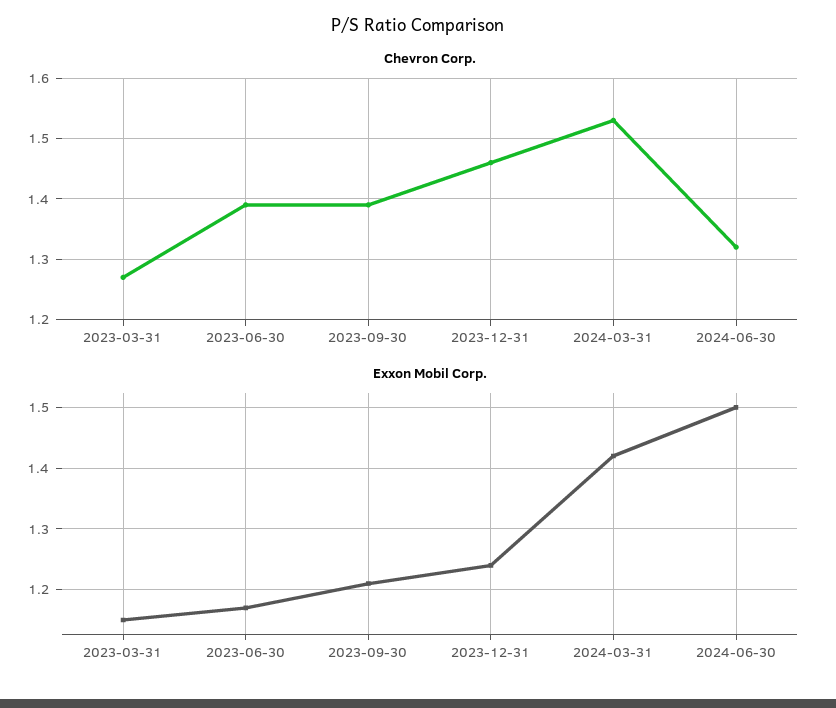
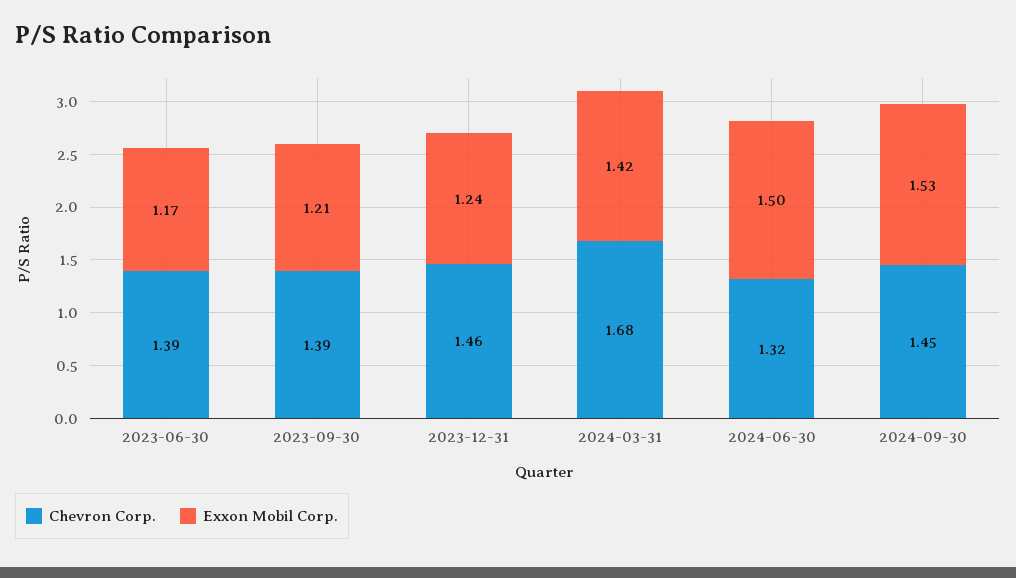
Chevron Corp., 2023-03-31: 1.27 -> none
Chevron Corp., 2024-03-31: 1.53 -> 1.68
Exxon Mobil Corp., 2023-03-31: 1.15 -> none
Chevron Corp., 2024-09-30: none -> 1.45
Exxon Mobil Corp., 2024-09-30: none -> 1.53

